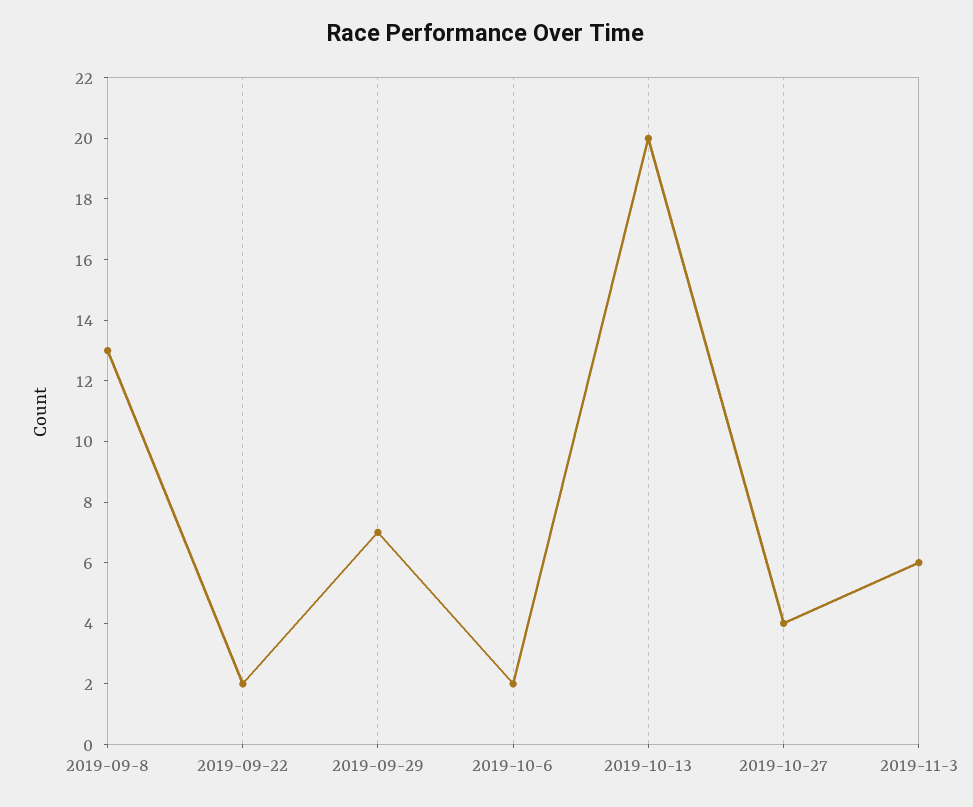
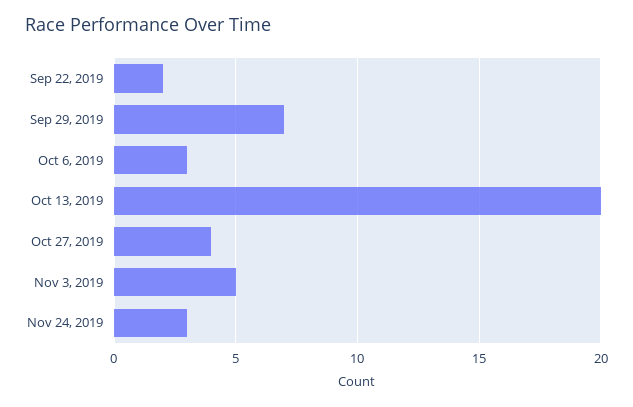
2019-09-8: 13 -> none
2019-10-6: 2 -> 3
2019-11-3: 6 -> 5
Nov 24, 2019: none -> 3

